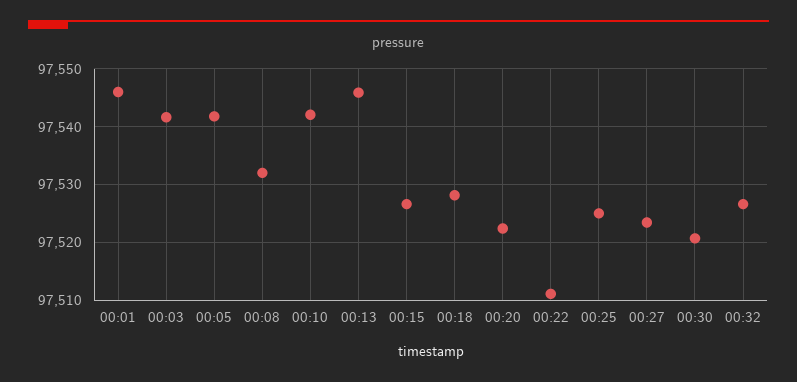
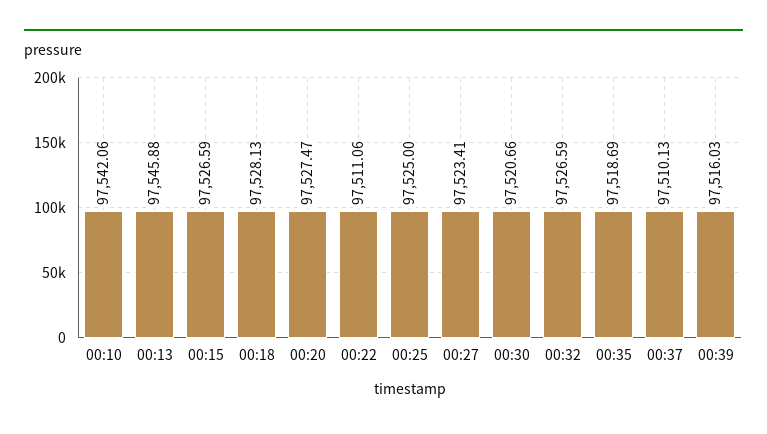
00:01: 97546 -> none
00:03: 97542 -> none
00:05: 97542 -> none
00:08: 97532 -> none
00:20: 97522 -> 97527.47
00:35: none -> 97518.69
00:37: none -> 97510.13
00:39: none -> 97516.03

